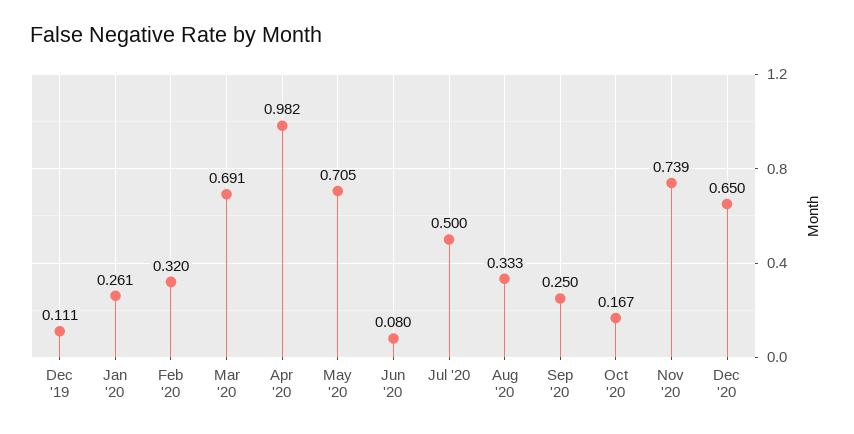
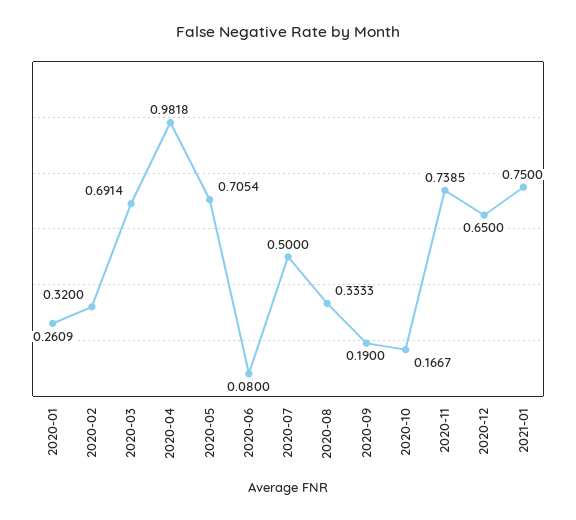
Dec '19: 0.111 -> none
Sep '20: 0.25 -> 0.19
2021-01: none -> 0.75

